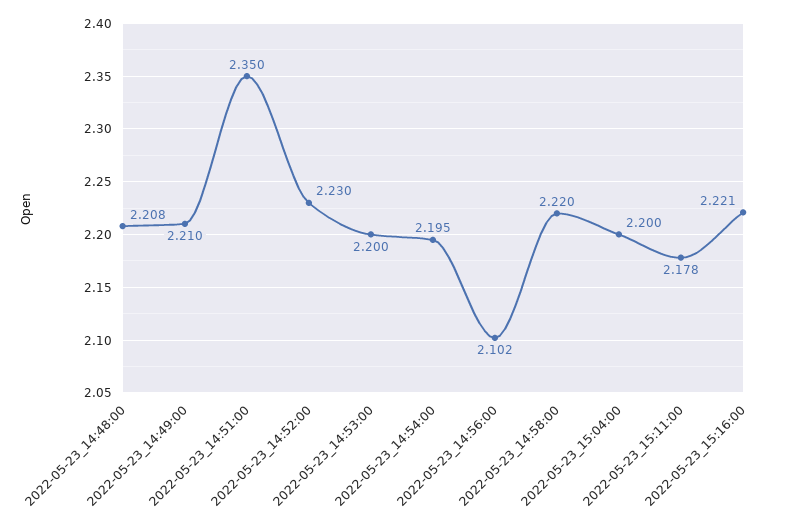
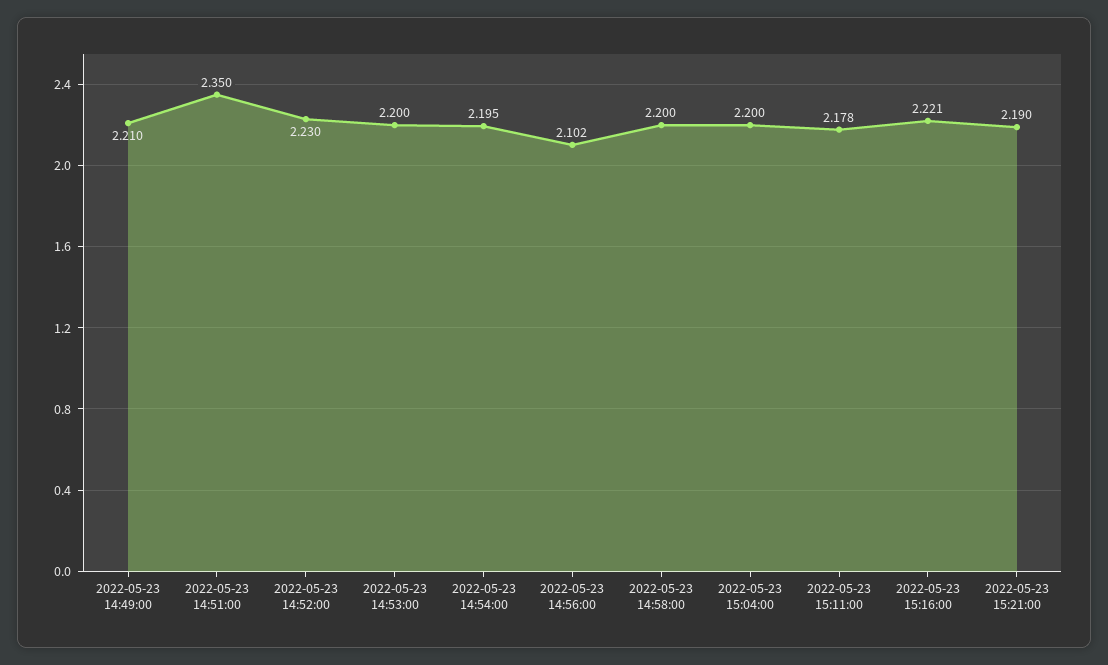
2022-05-23_14:48:00: 2.208 -> none
2022-05-23_14:58:00: 2.22 -> 2.2
2022-05-23 15:21:00: none -> 2.19

